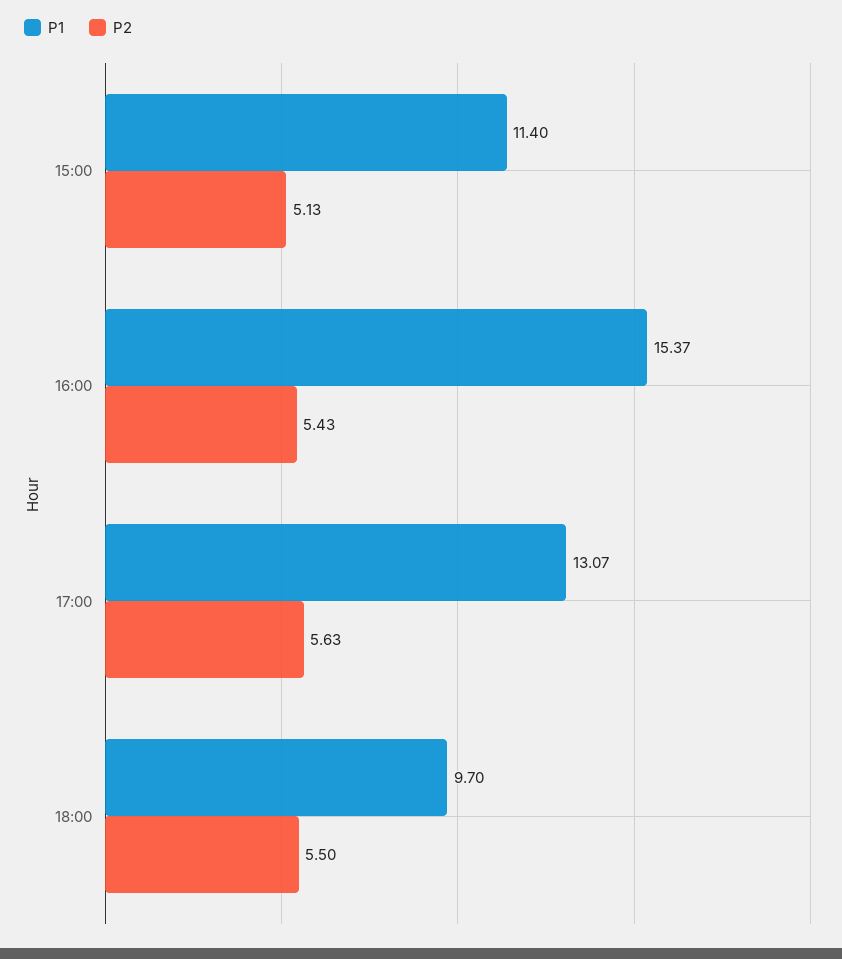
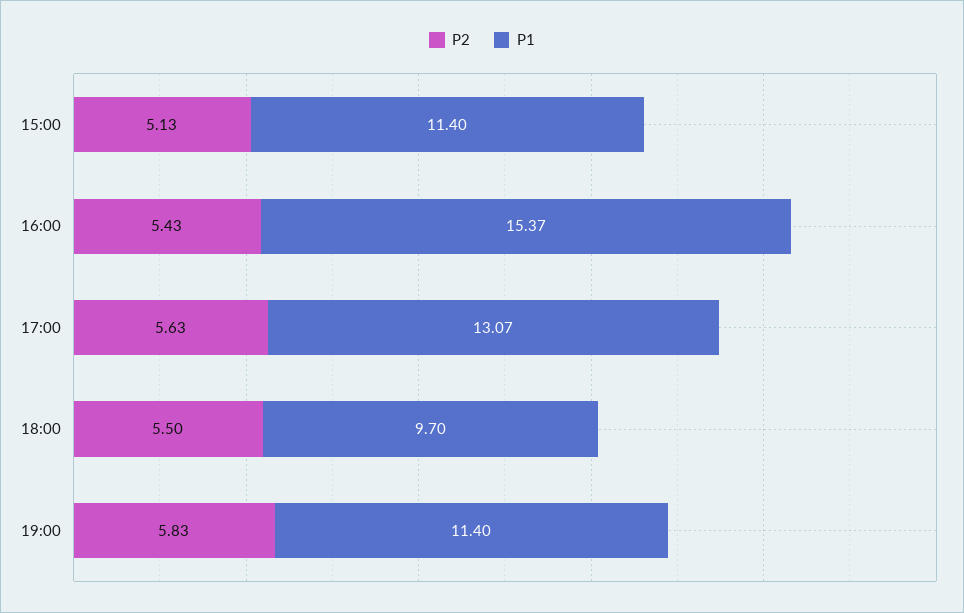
P2, 19:00: none -> 5.83
P1, 19:00: none -> 11.4

